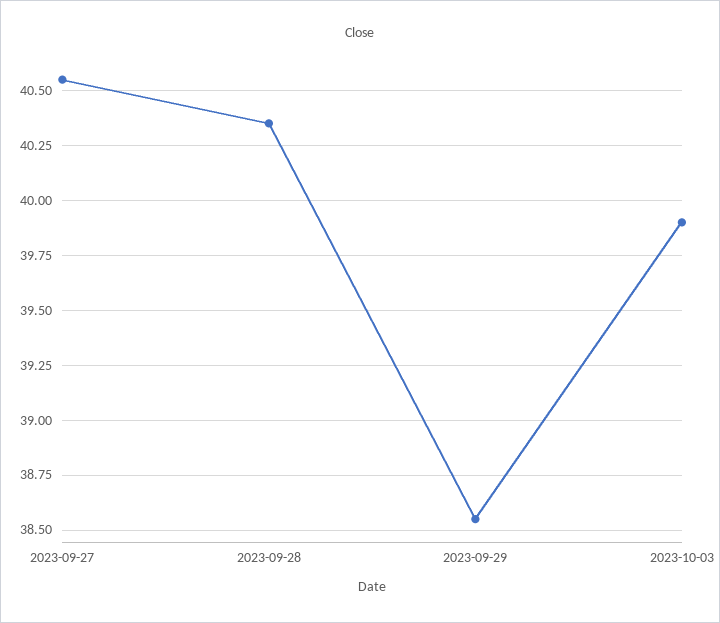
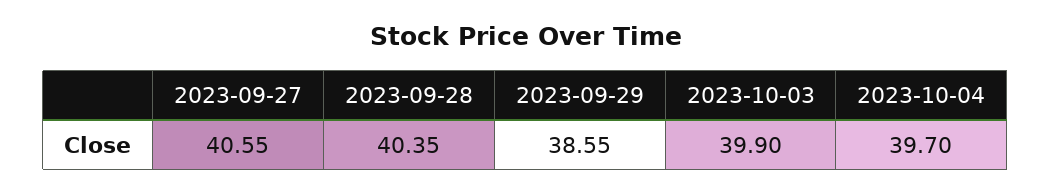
2023-10-04: none -> 39.7

